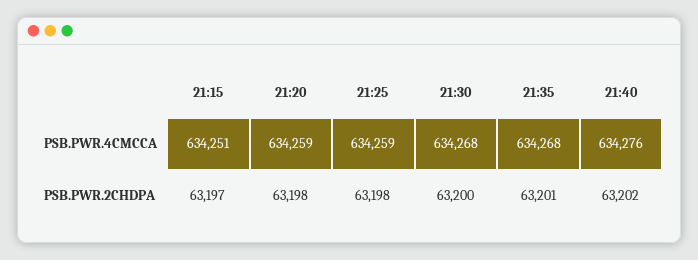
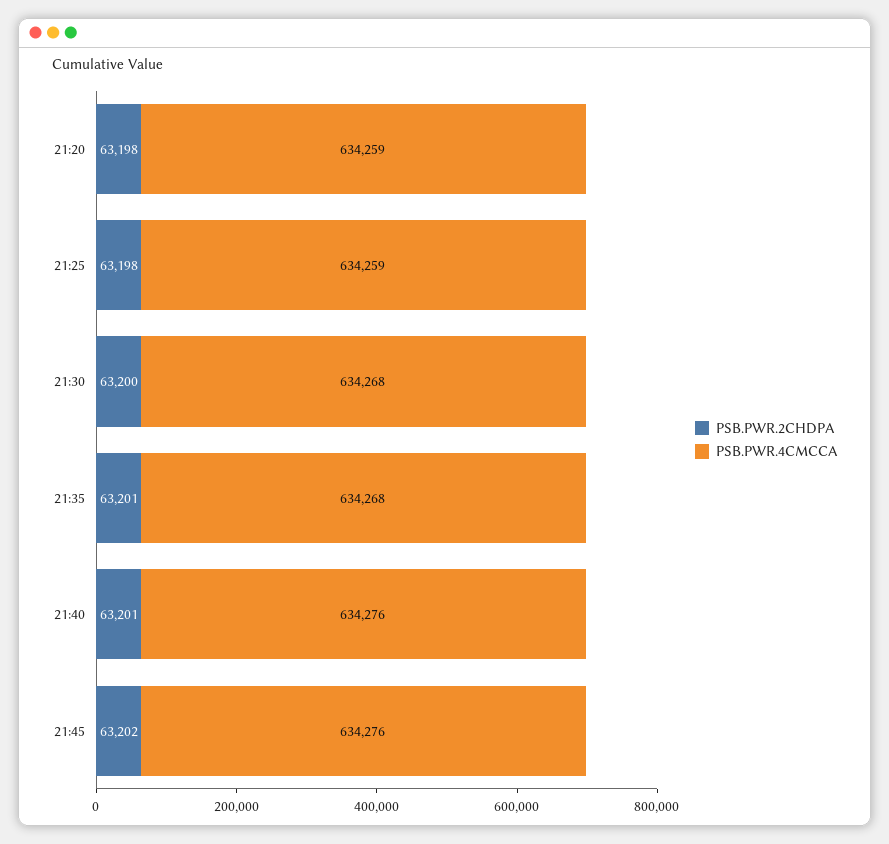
PSB.PWR.4CMCCA, 21:15: 634251 -> none
PSB.PWR.2CHDPA, 21:15: 63197 -> none
PSB.PWR.2CHDPA, 21:40: 63202 -> 63201
PSB.PWR.2CHDPA, 21:45: none -> 63202
PSB.PWR.4CMCCA, 21:45: none -> 634276

